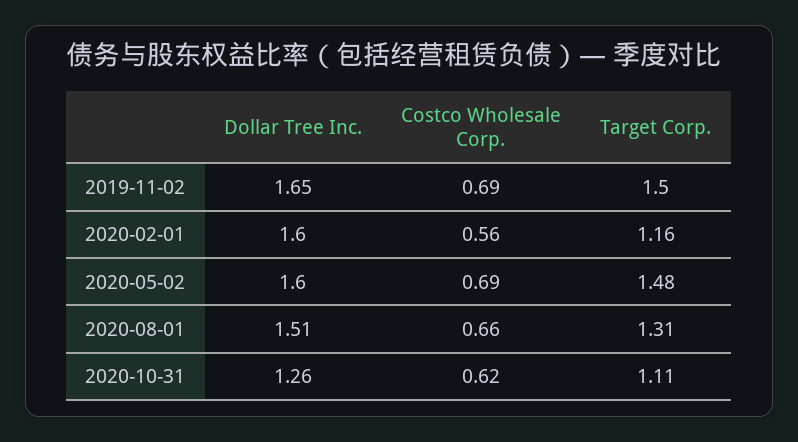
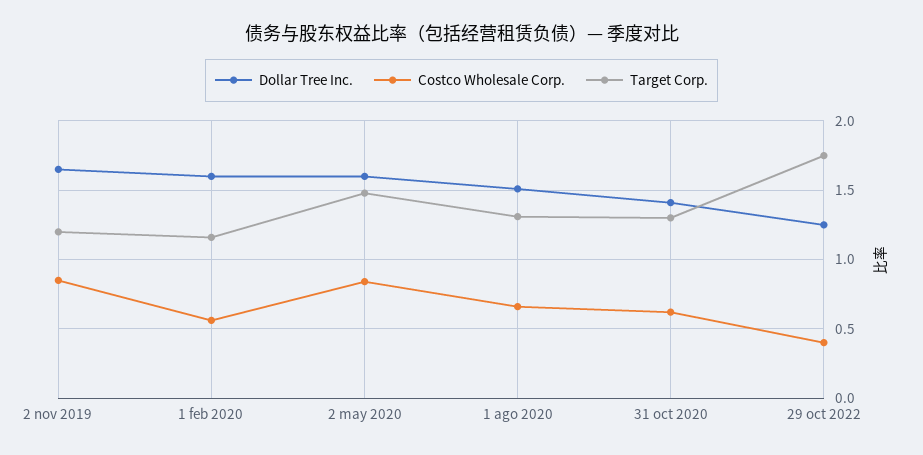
Costco Wholesale Corp., 2019-11-02: 0.69 -> 0.85
Target Corp., 2019-11-02: 1.5 -> 1.2
Costco Wholesale Corp., 2020-05-02: 0.69 -> 0.85
Dollar Tree Inc., 2020-10-31: 1.26 -> 1.4
Target Corp., 2020-10-31: 1.11 -> 1.3
Dollar Tree Inc., 29 oct 2022: none -> 1.25
Costco Wholesale Corp., 29 oct 2022: none -> 0.4
Target Corp., 29 oct 2022: none -> 1.75

